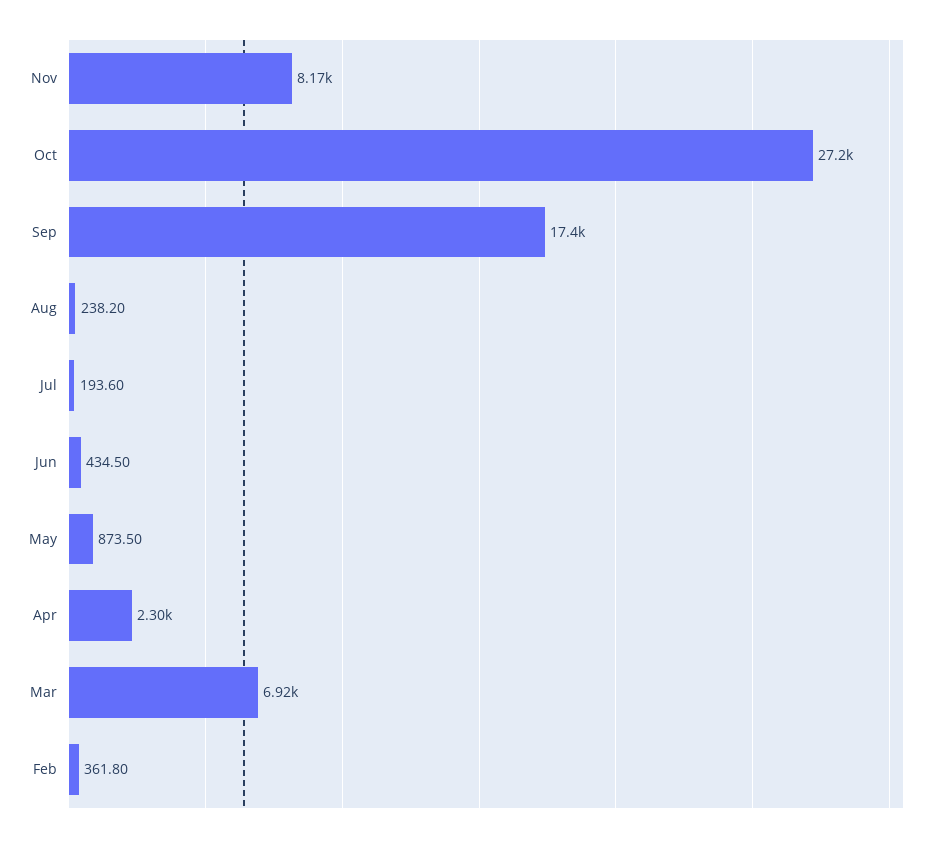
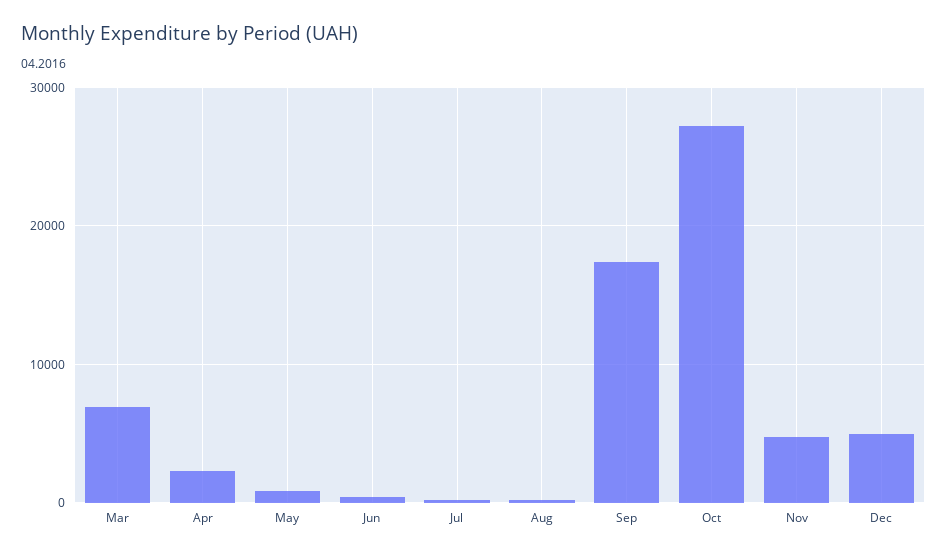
Nov: 8170 -> 5000
Feb: 361.8 -> none
Dec: none -> 5000

